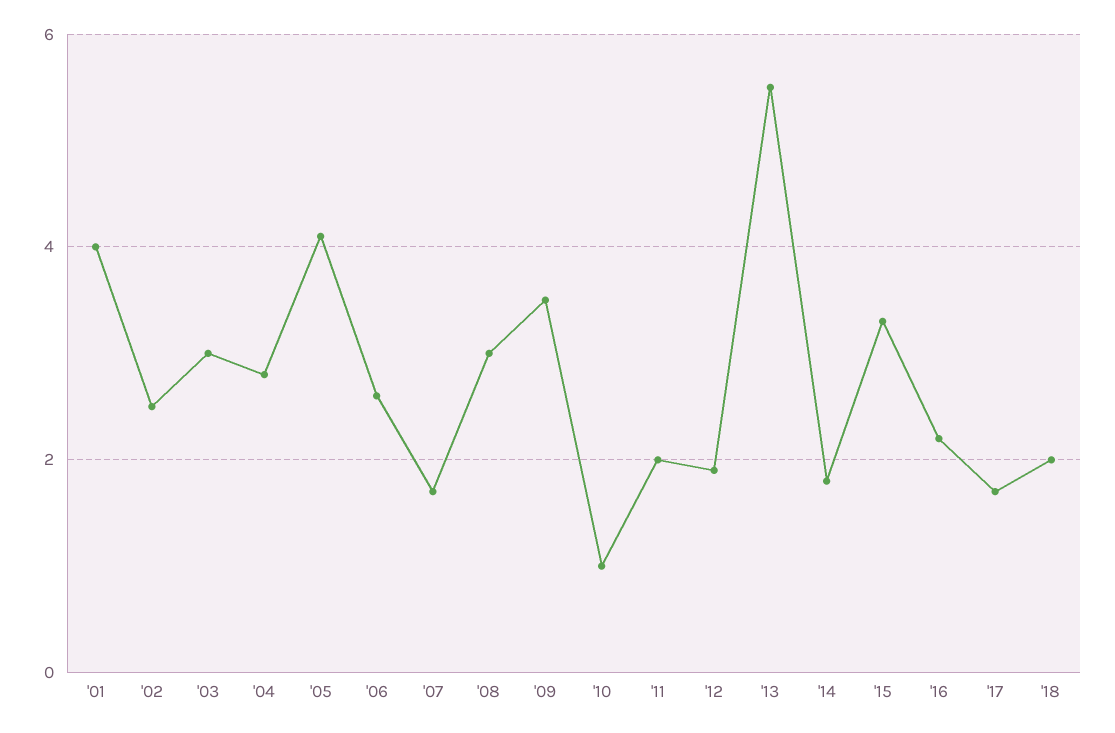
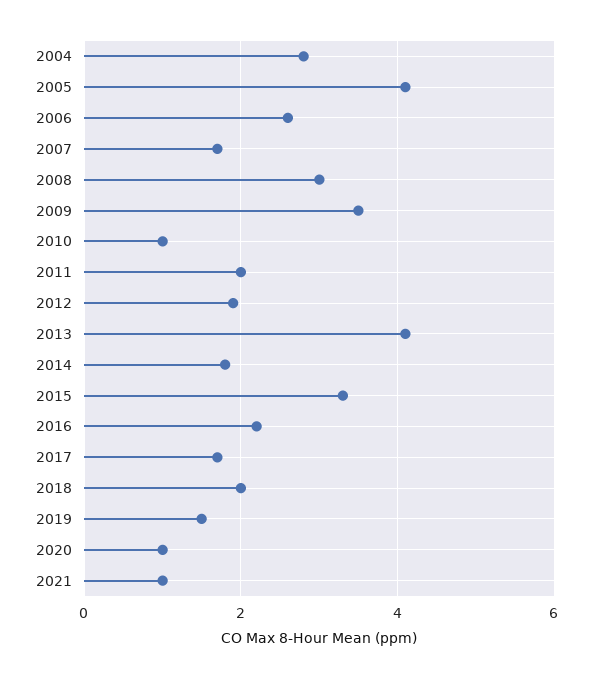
'01: 4 -> none
'02: 2.5 -> none
'03: 3 -> none
'13: 5.5 -> 4
2019: none -> 1.5
2020: none -> 1
2021: none -> 1

